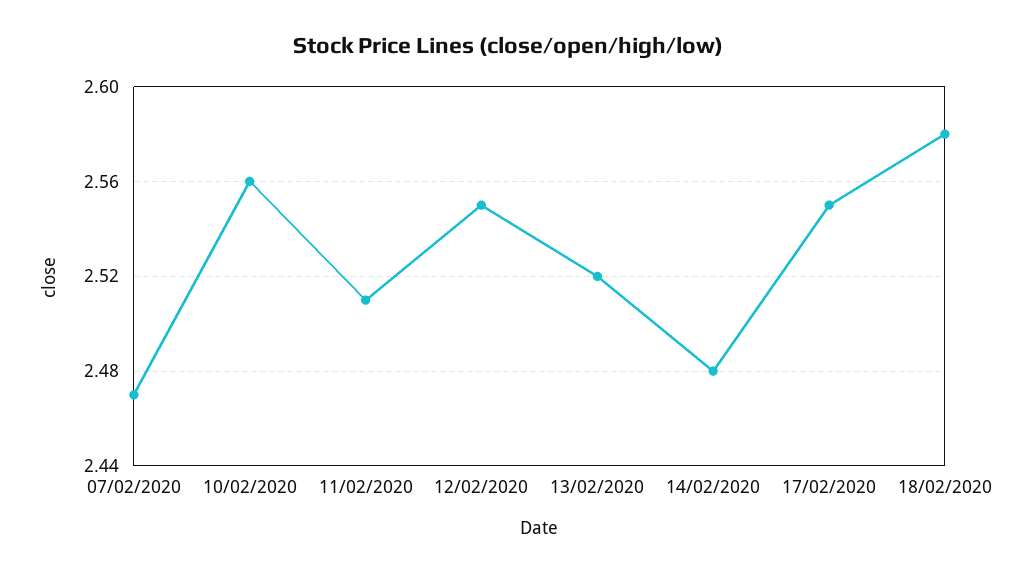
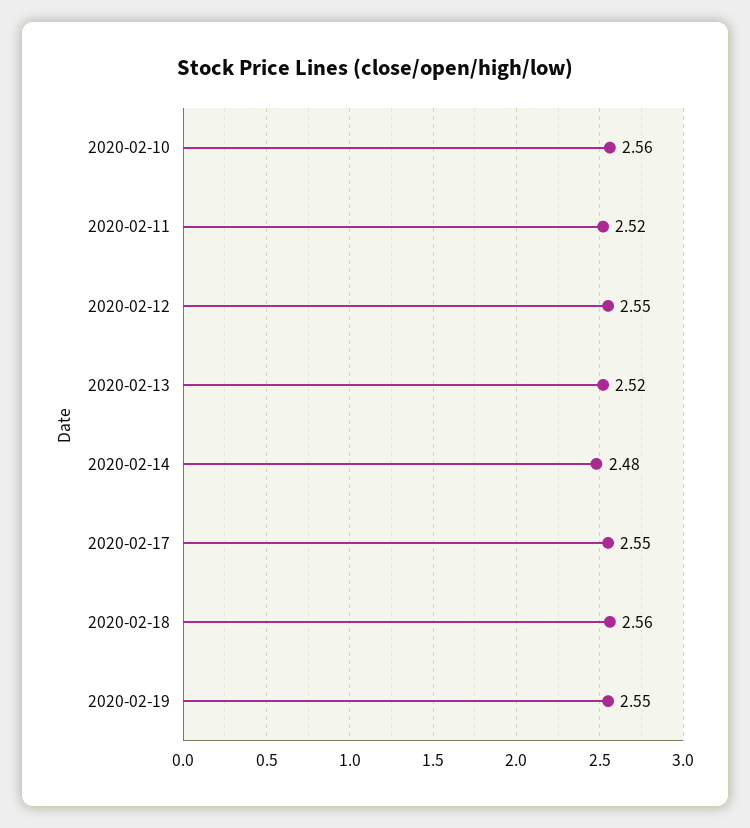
07/02/2020: 2.47 -> none
11/02/2020: 2.51 -> 2.52
18/02/2020: 2.58 -> 2.56
2020-02-19: none -> 2.55

